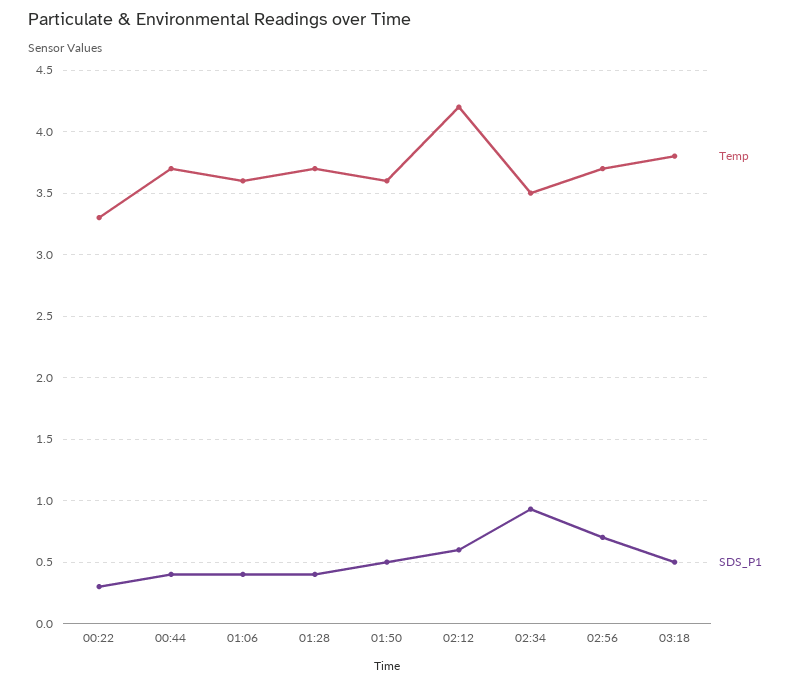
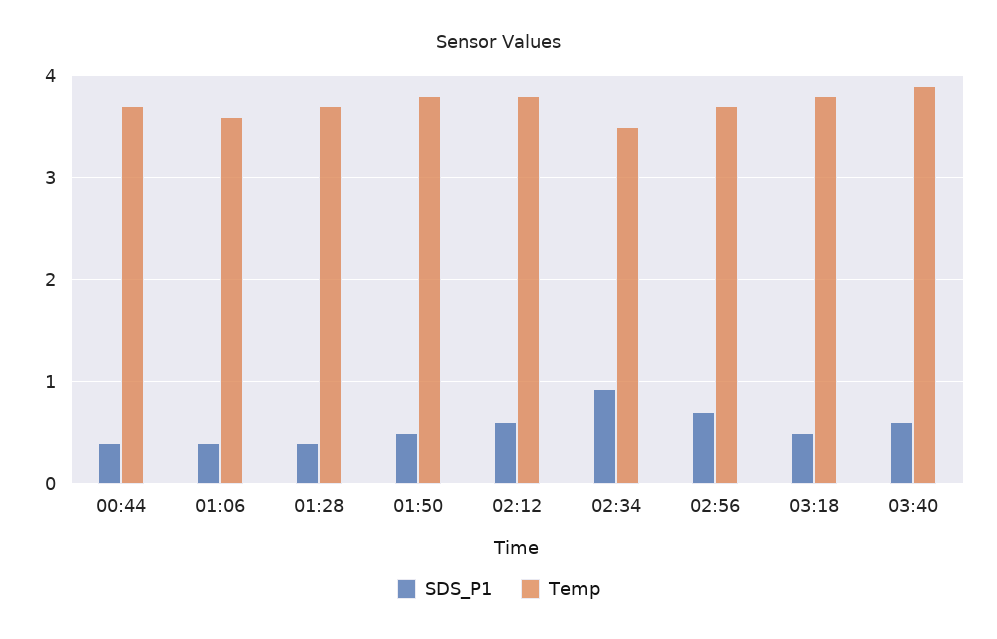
Temp, 00:22: 3.3 -> none
SDS_P1, 00:22: 0.3 -> none
Temp, 01:50: 3.6 -> 3.8
Temp, 02:12: 4.2 -> 3.8
SDS_P1, 03:40: none -> 0.6
Temp, 03:40: none -> 3.9

